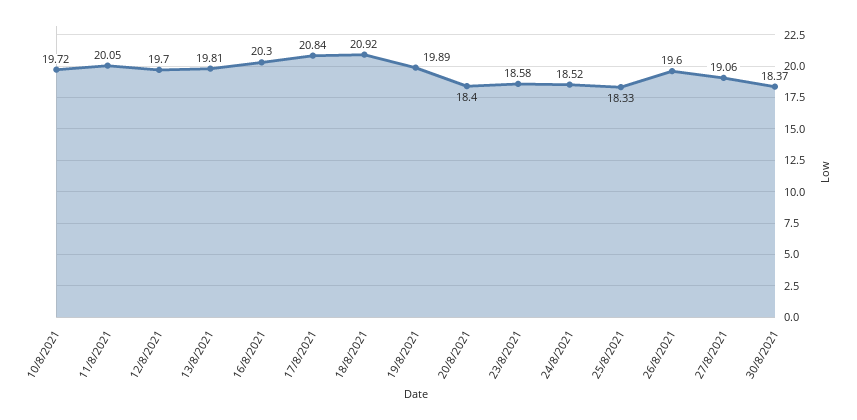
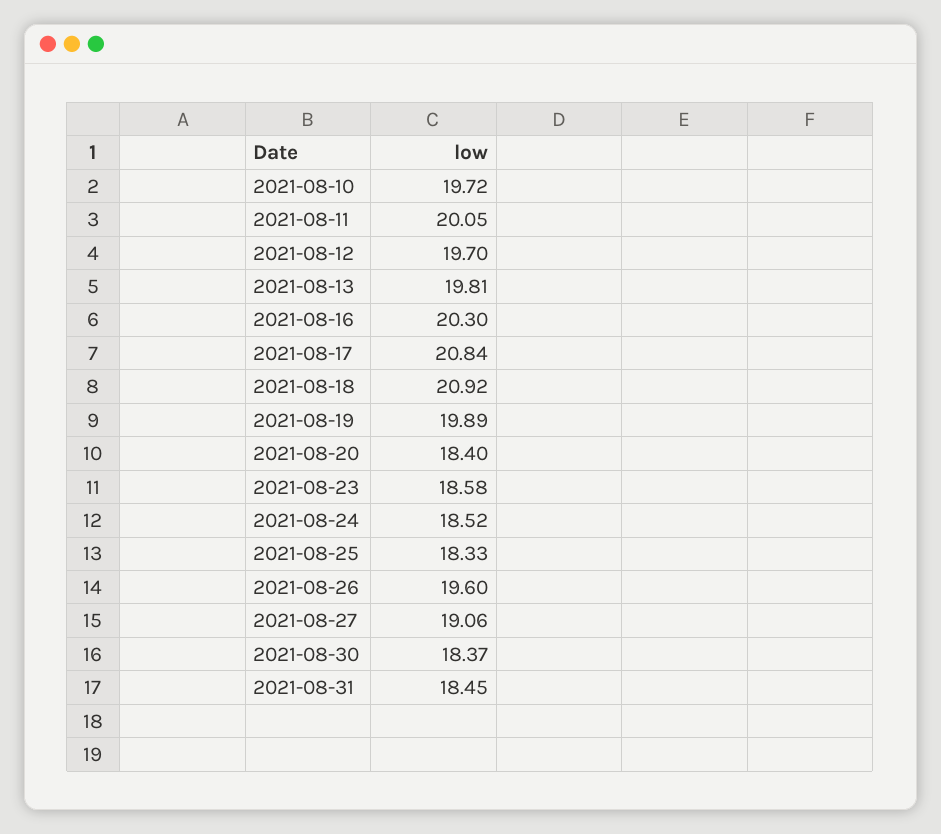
2021-08-31: none -> 18.45

